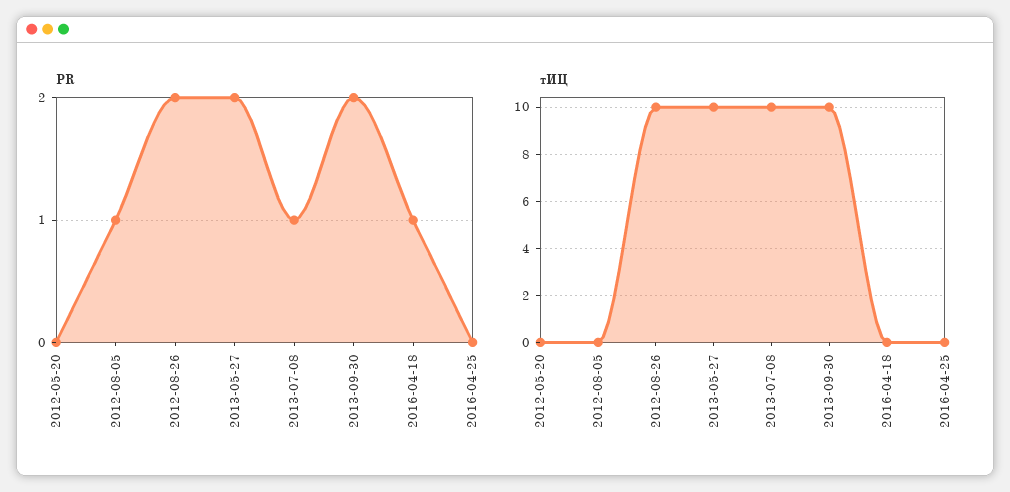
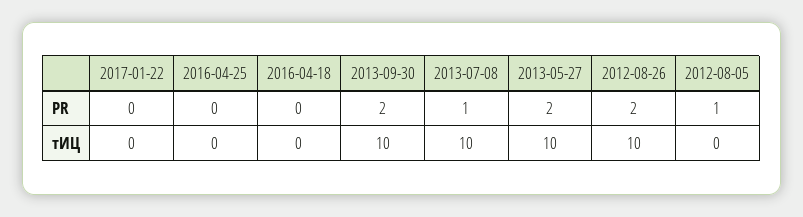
PR, 2012-05-20: 0 -> none
PR, 2016-04-18: 1 -> 0
тИЦ, 2012-05-20: 0 -> none
PR, 2017-01-22: none -> 0
тИЦ, 2017-01-22: none -> 0

